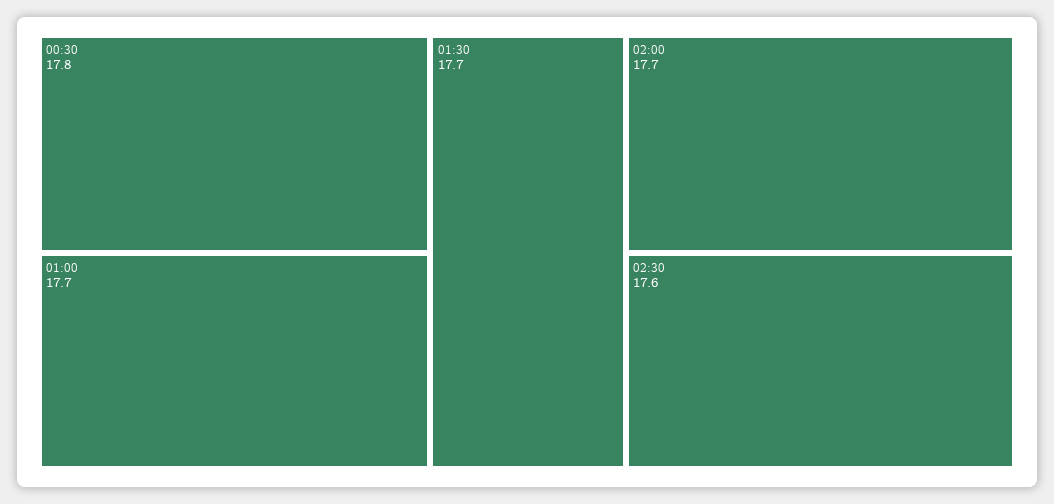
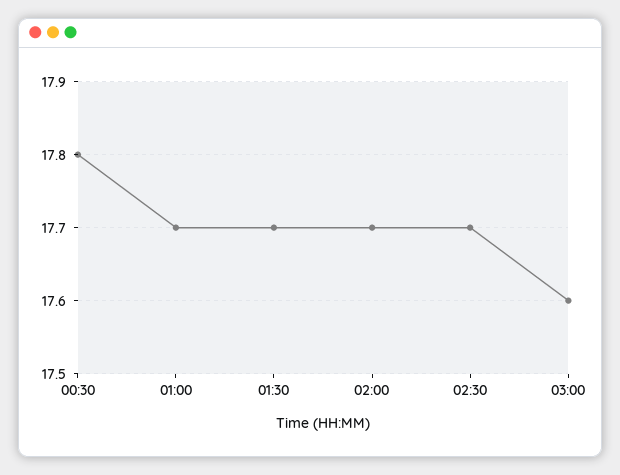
02:30: 17.6 -> 17.7
03:00: none -> 17.6

